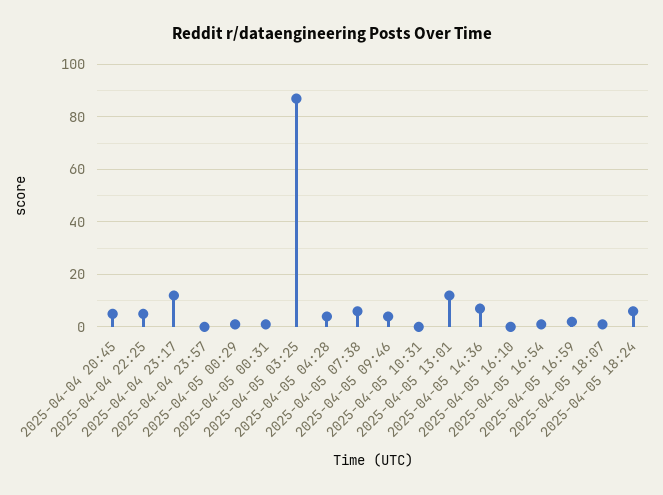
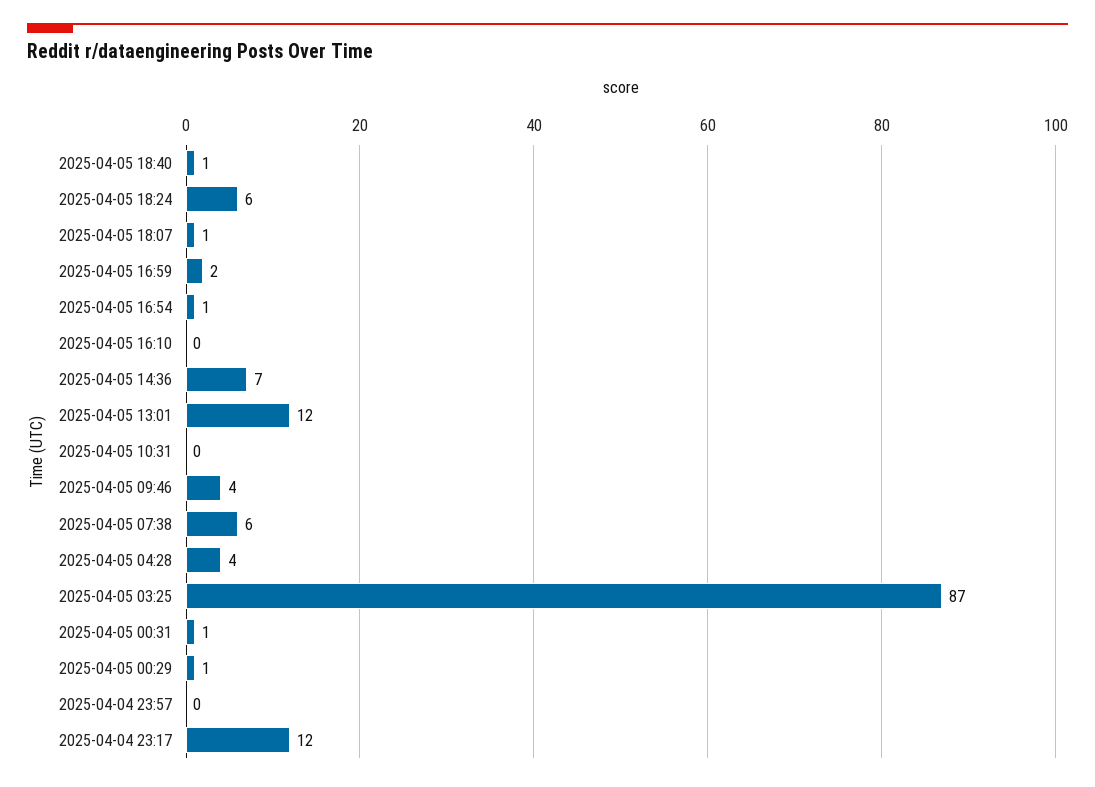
2025-04-04 20:45: 5 -> none
2025-04-04 22:25: 5 -> none
2025-04-05 18:40: none -> 1

